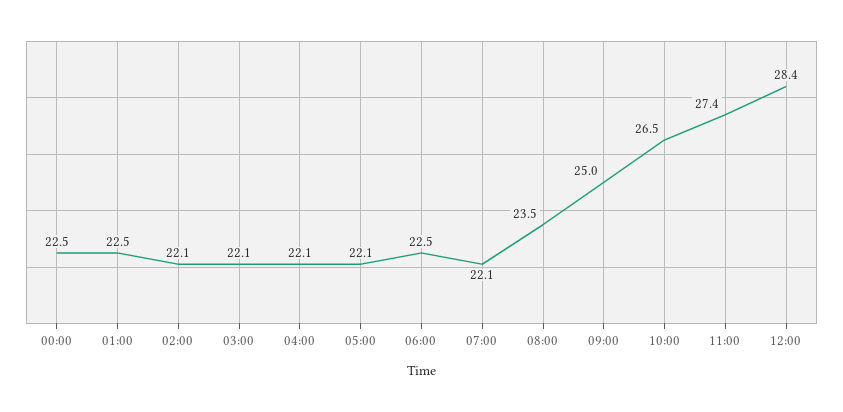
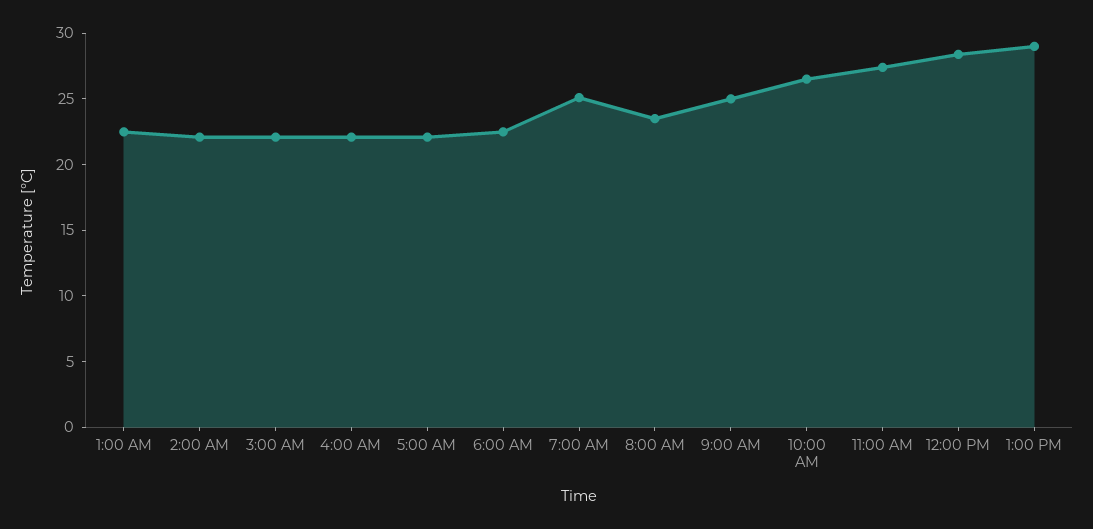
00:00: 22.5 -> none
07:00: 22.1 -> 25
1:00 PM: none -> 29

